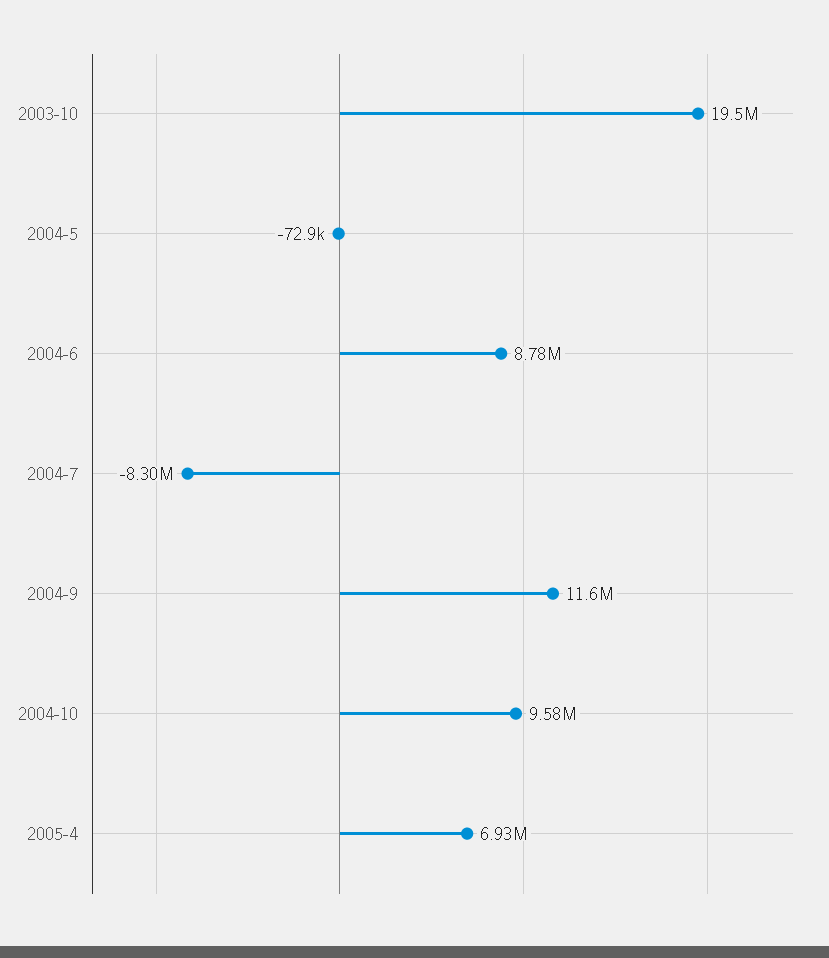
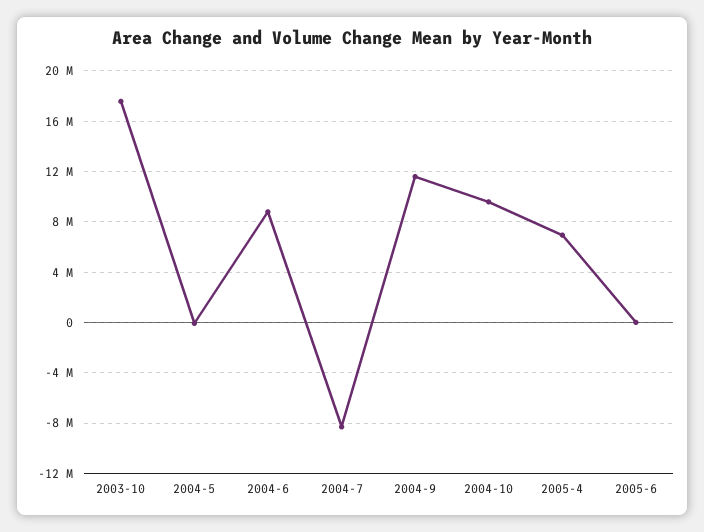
2003-10: 19500000 -> 17500000
2005-6: none -> 0

